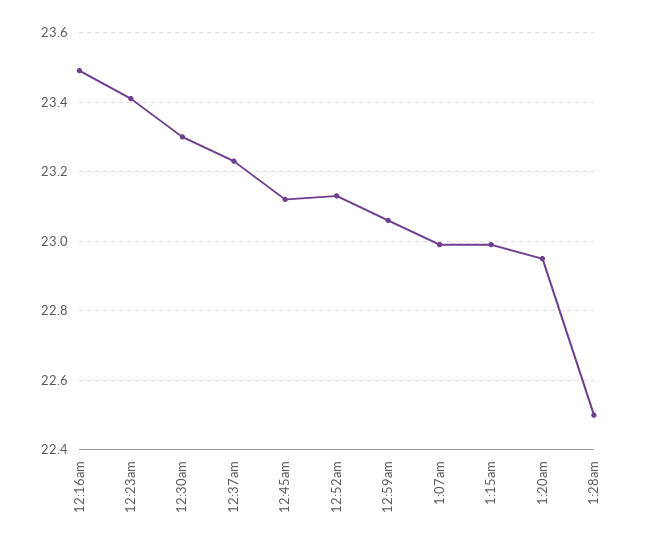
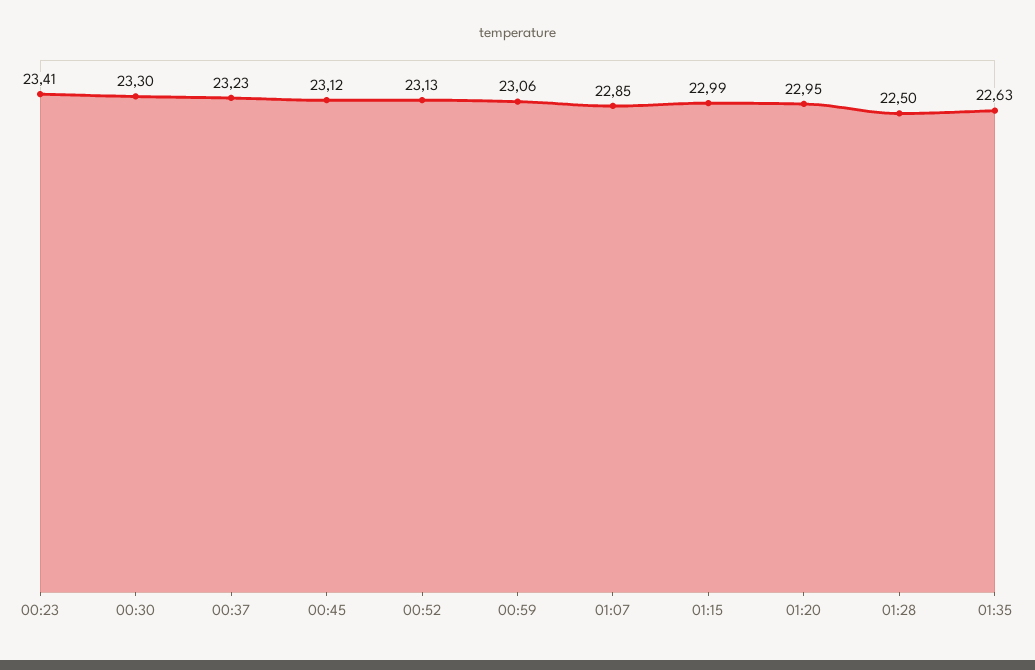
12:16am: 23.5 -> none
1:07am: 23 -> 22.85
01:35: none -> 22.63

